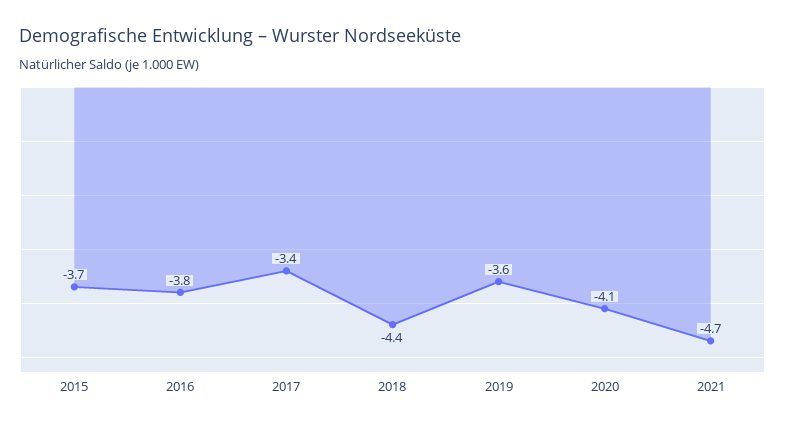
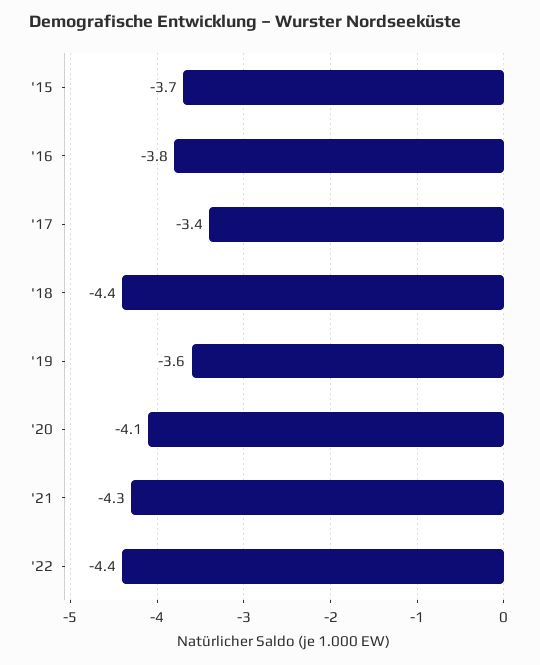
2021: -4.7 -> -4.3
'22: none -> -4.4

